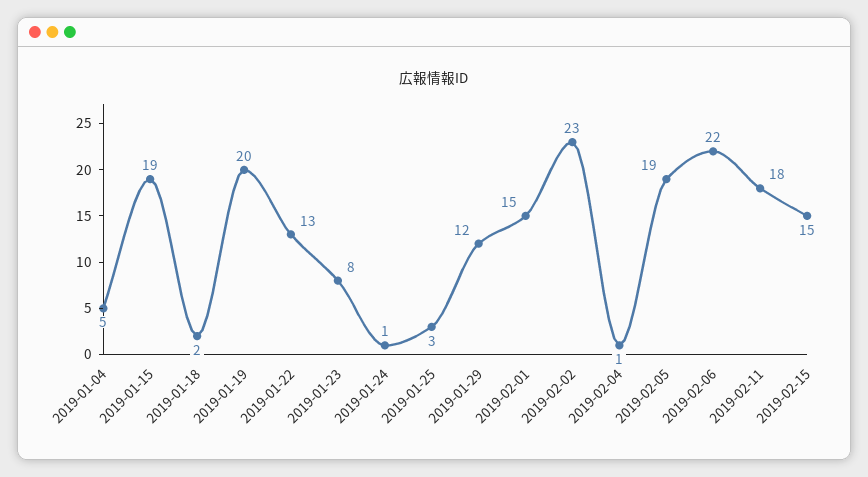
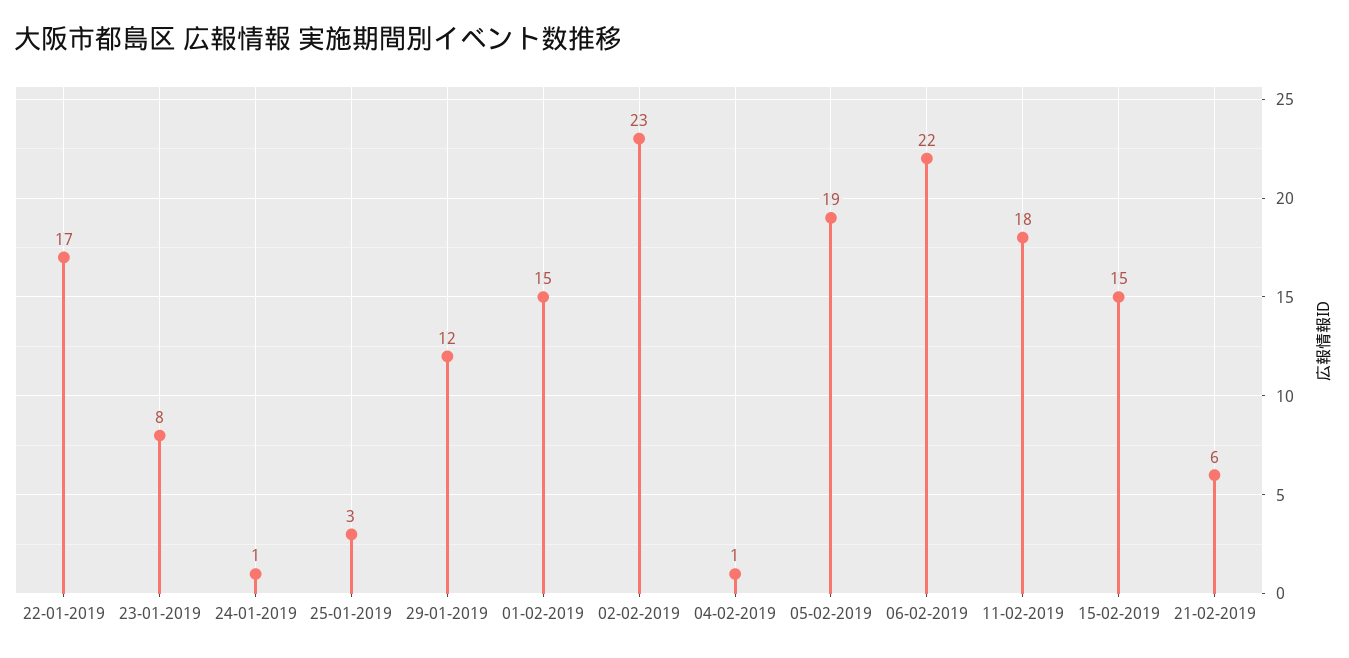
2019-01-04: 5 -> none
2019-01-15: 19 -> none
2019-01-18: 2 -> none
2019-01-19: 20 -> none
2019-01-22: 13 -> 17
21-02-2019: none -> 6

